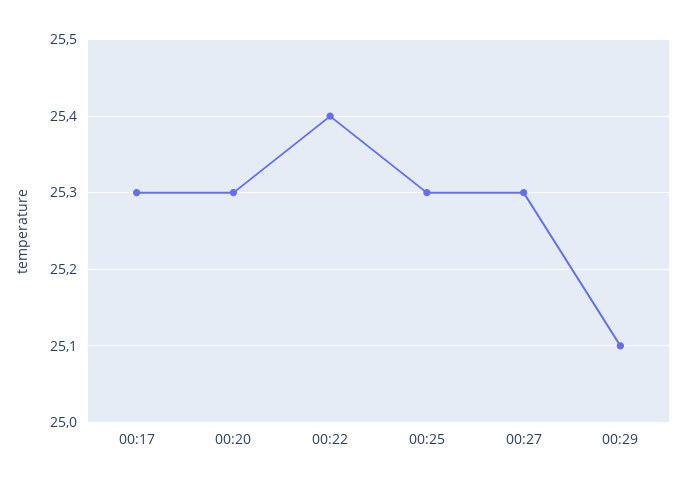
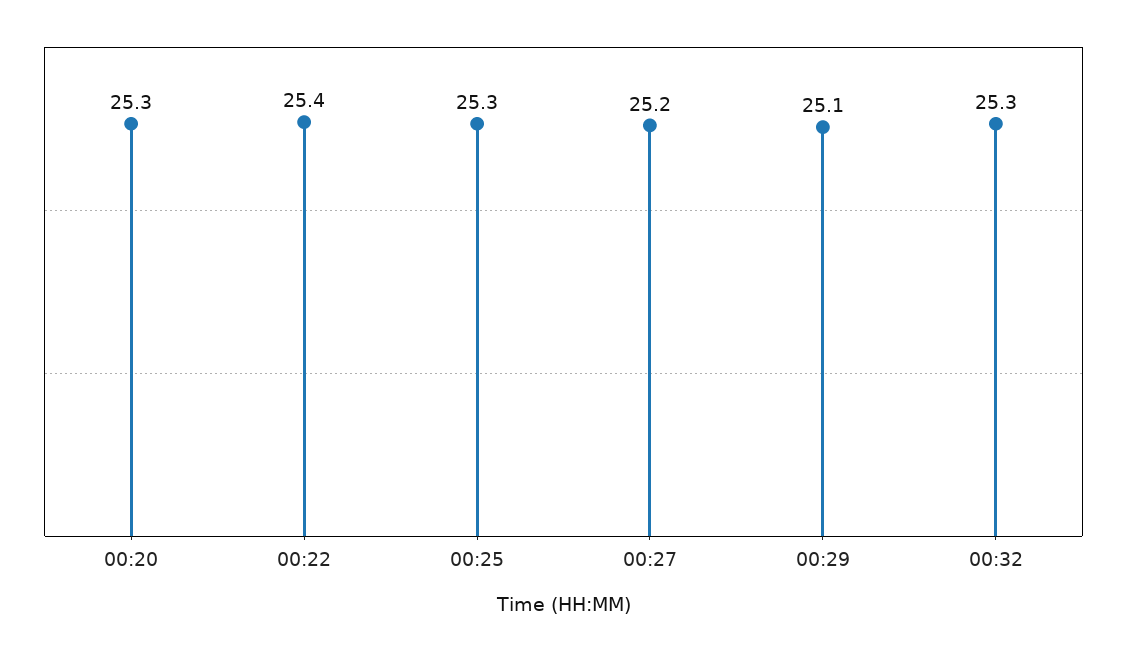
00:17: 25.3 -> none
00:27: 25.3 -> 25.2
00:32: none -> 25.3

